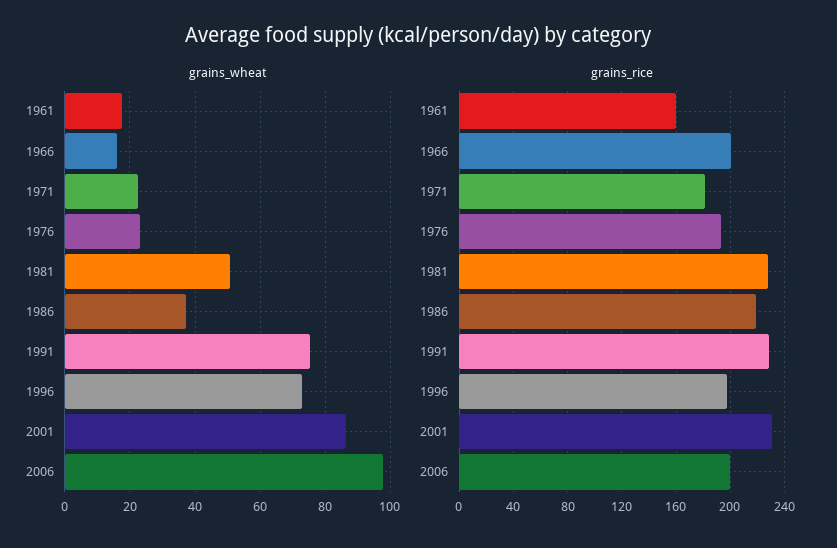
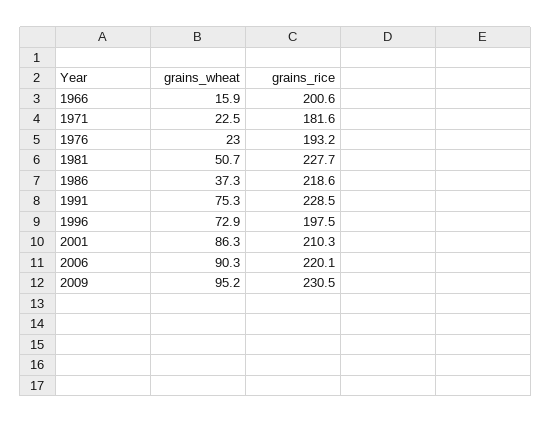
grains_wheat, 1961: 18 -> none
grains_wheat, 2006: 98 -> 90.3
grains_rice, 1961: 160 -> none
grains_rice, 2001: 230 -> 210.3
grains_rice, 2006: 200 -> 220.1
grains_wheat, 2009: none -> 95.2
grains_rice, 2009: none -> 230.5

